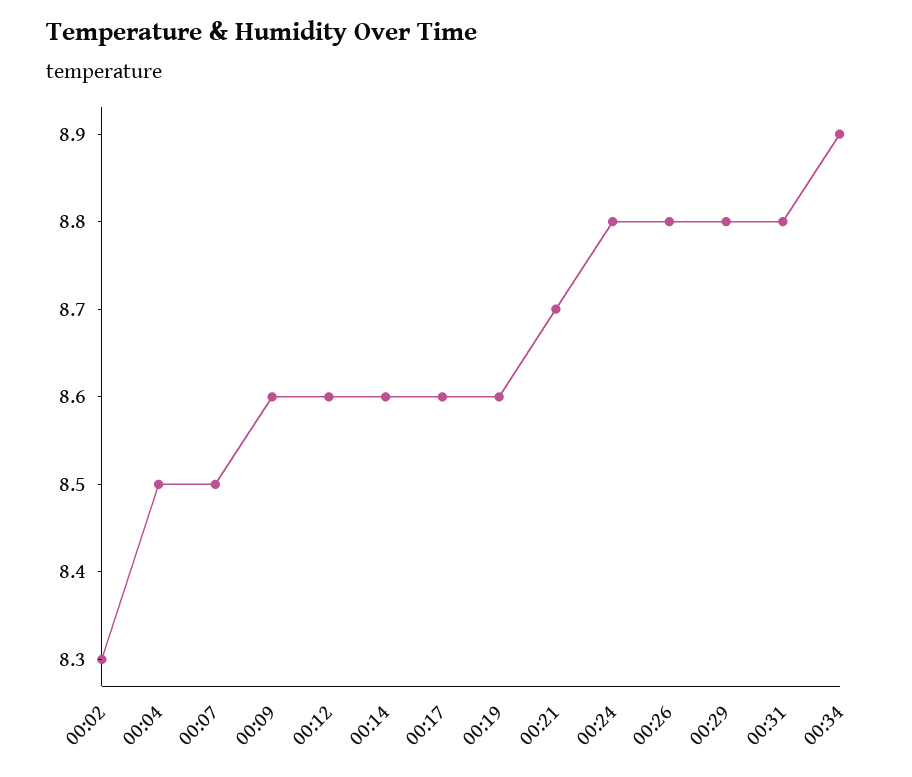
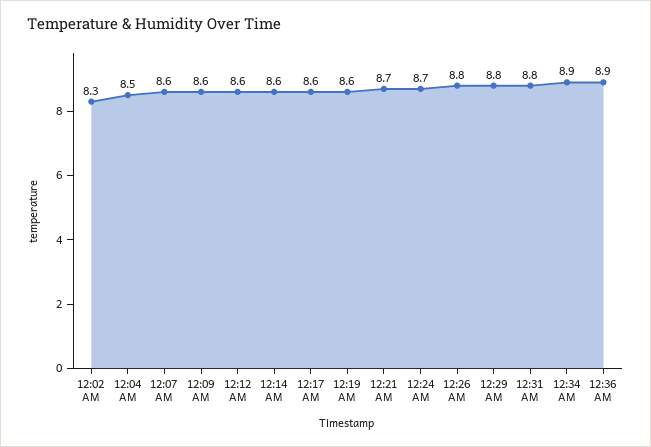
00:07: 8.5 -> 8.6
00:24: 8.8 -> 8.7
12:36 AM: none -> 8.9

